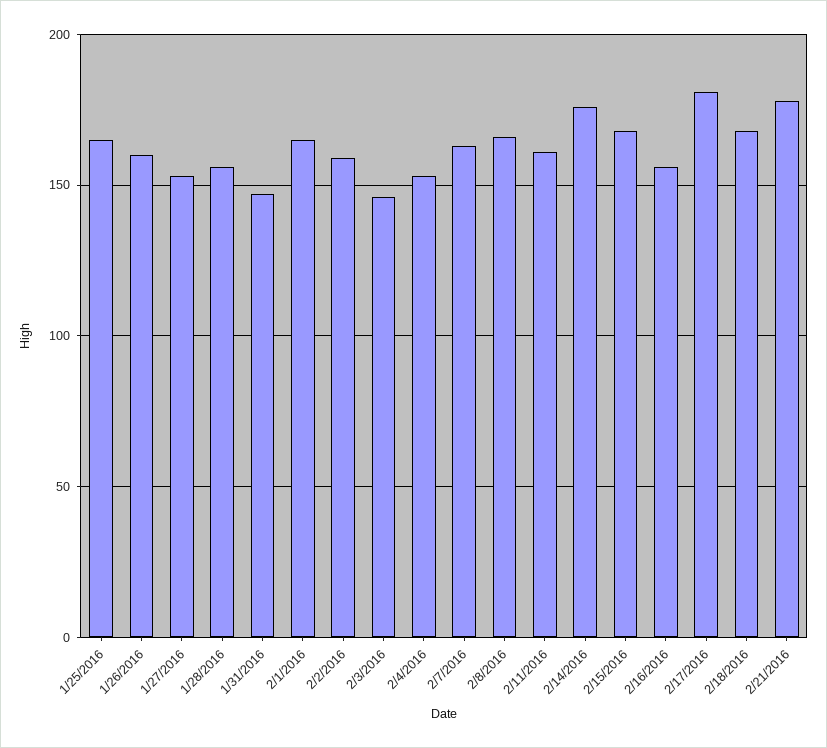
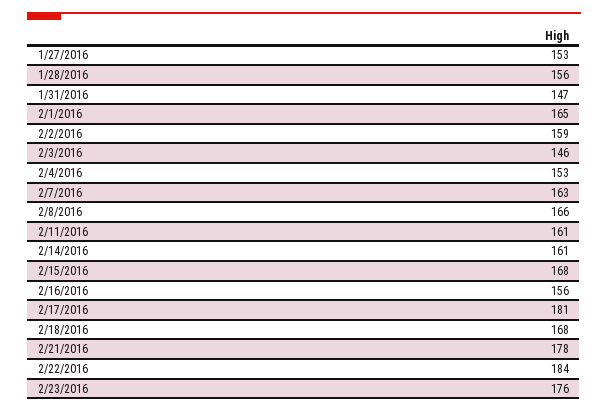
1/25/2016: 165 -> none
1/26/2016: 160 -> none
2/14/2016: 175 -> 161
2/22/2016: none -> 184
2/23/2016: none -> 176

